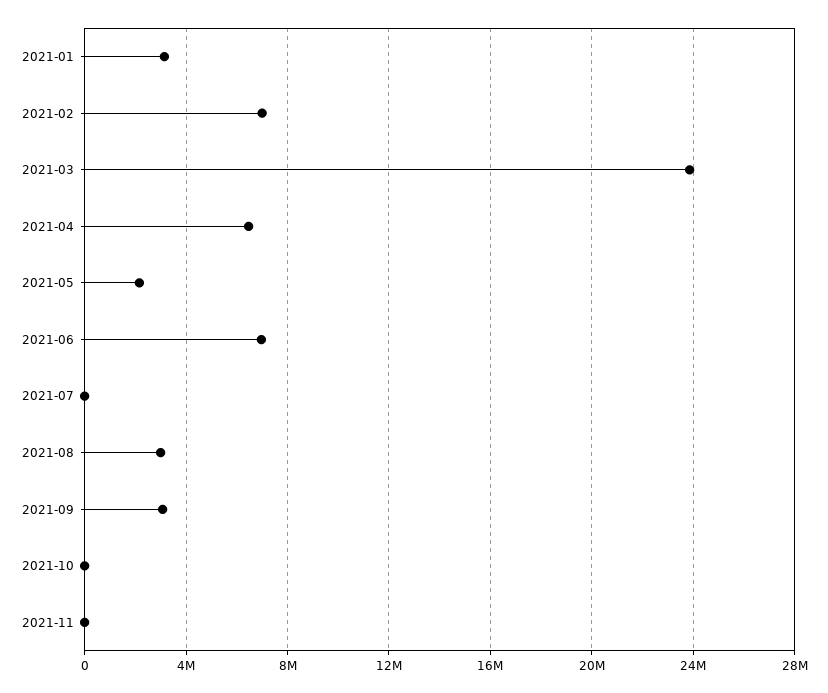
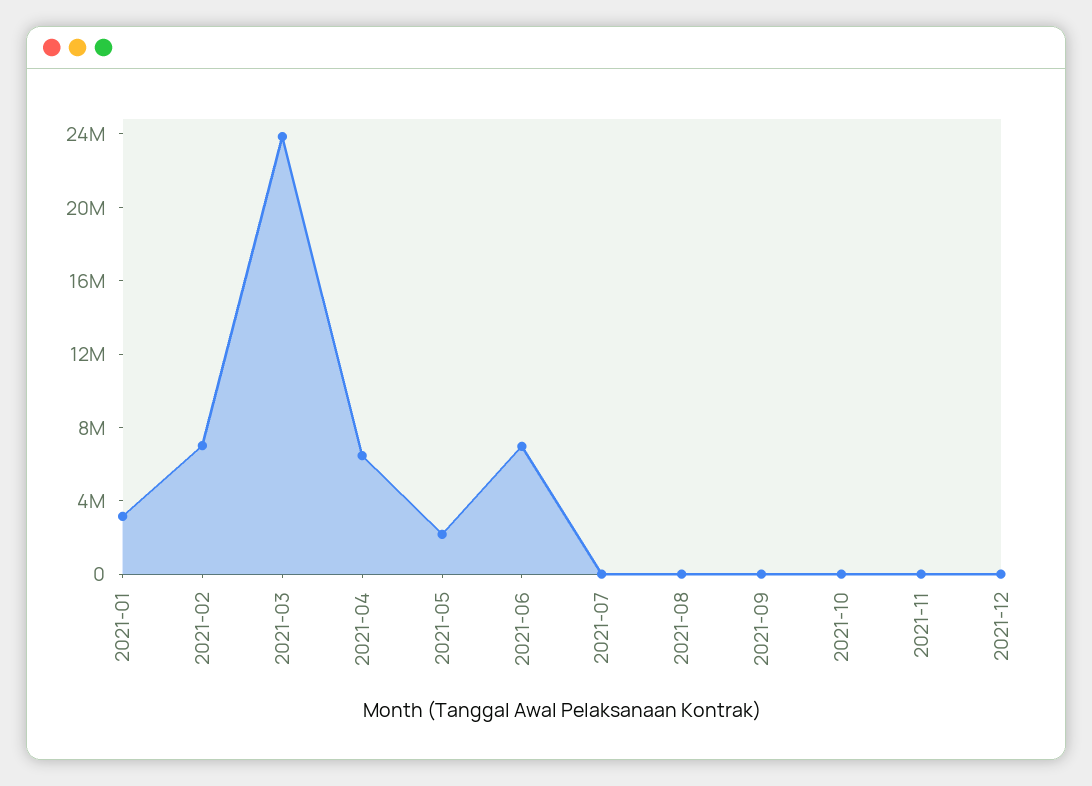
2021-08: 3000000 -> 0
2021-09: 3000000 -> 0
2021-12: none -> 0

